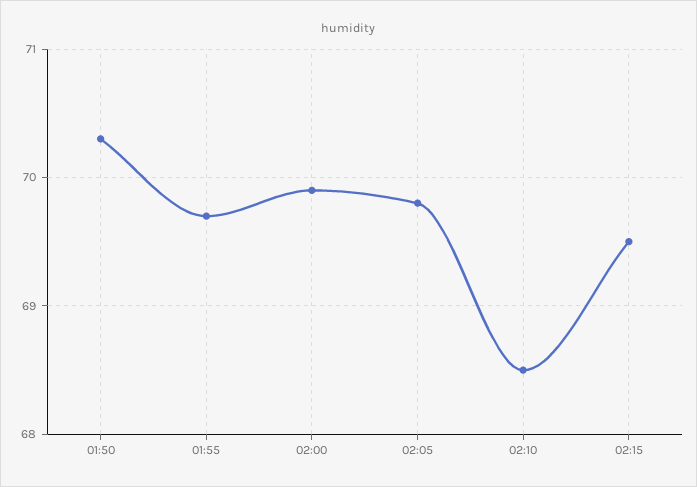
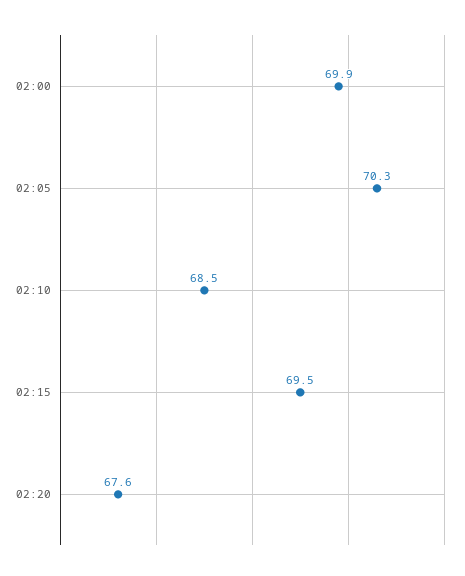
01:50: 70.3 -> none
01:55: 69.7 -> none
02:05: 69.8 -> 70.3
02:20: none -> 67.6

